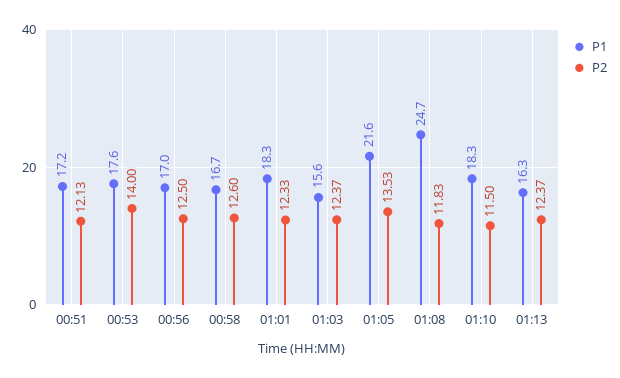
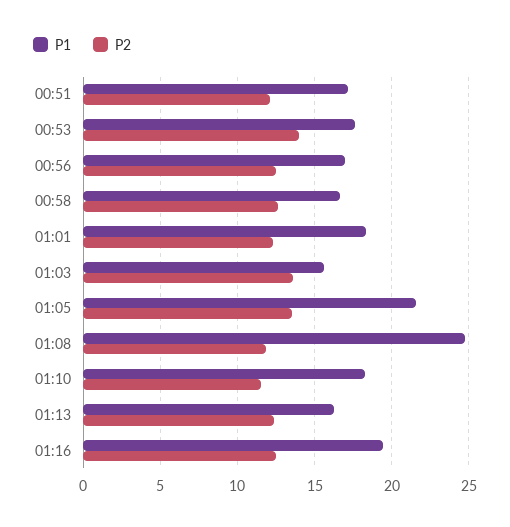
P2, 01:03: 12.37 -> 13.5
P1, 01:16: none -> 19.5
P2, 01:16: none -> 12.5

